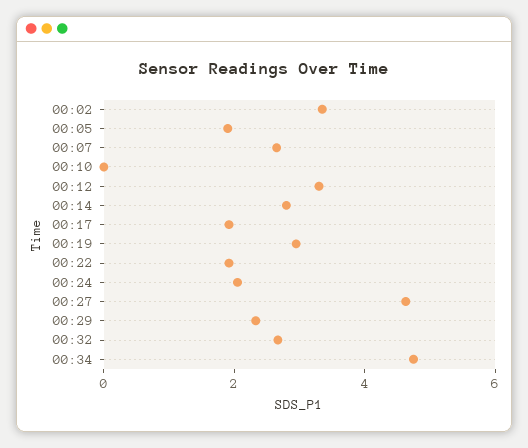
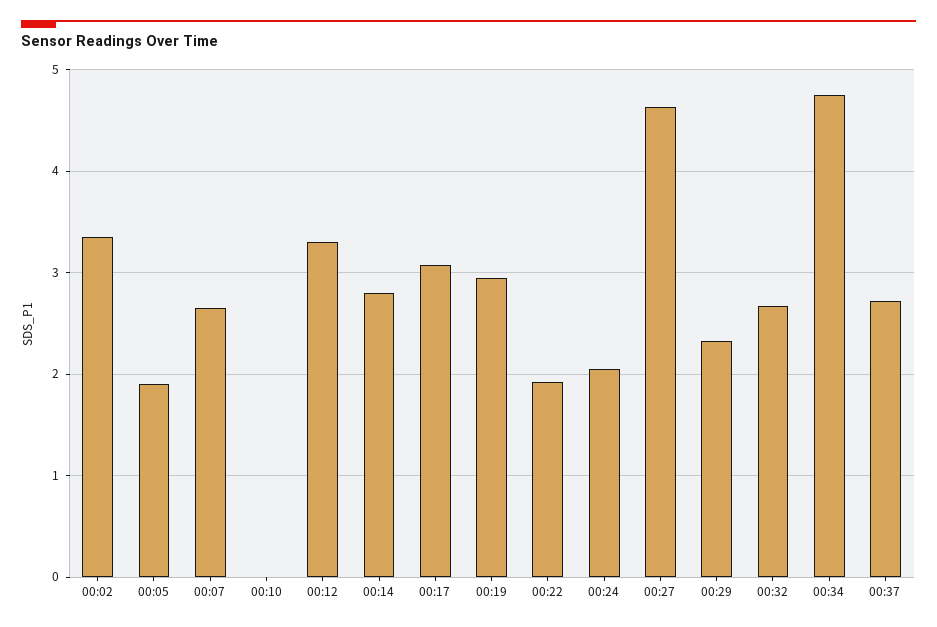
00:17: 2 -> 3.1
00:37: none -> 2.7

